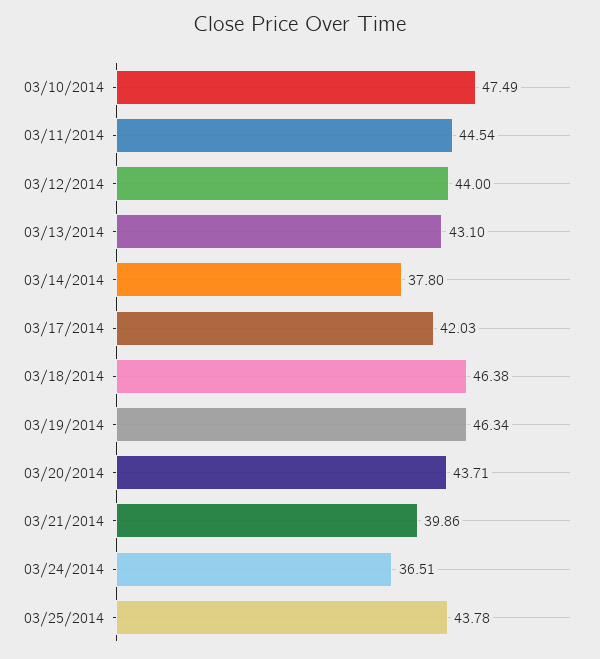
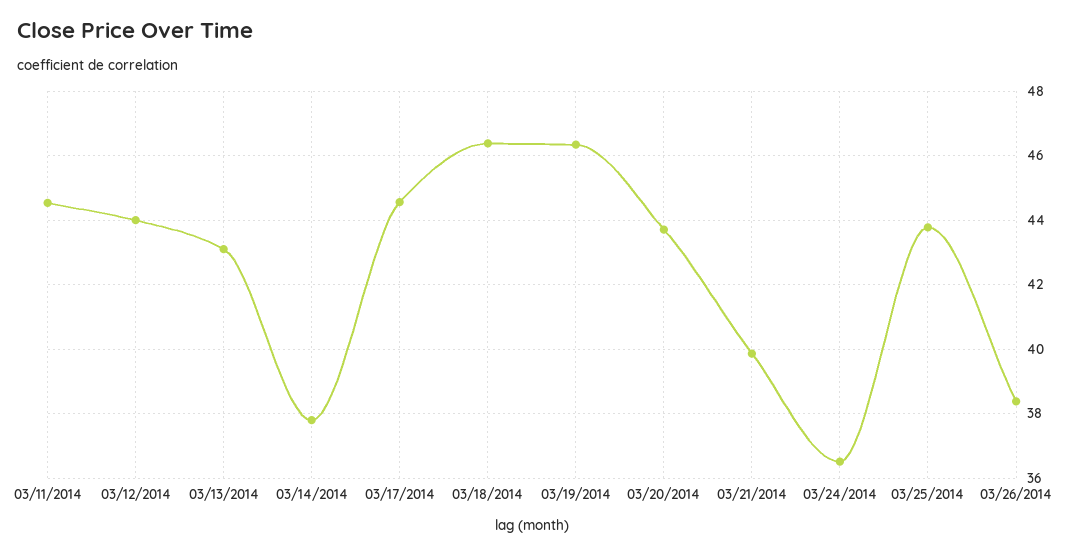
03/10/2014: 47.49 -> none
03/17/2014: 42.03 -> 44.6
03/26/2014: none -> 38.4

